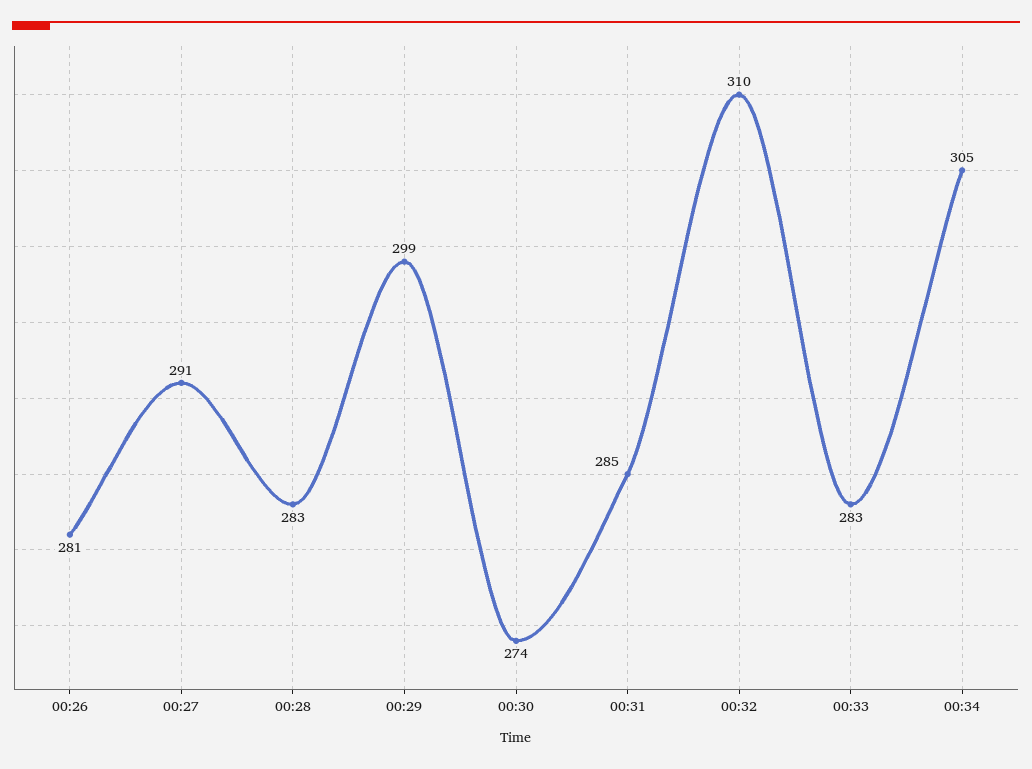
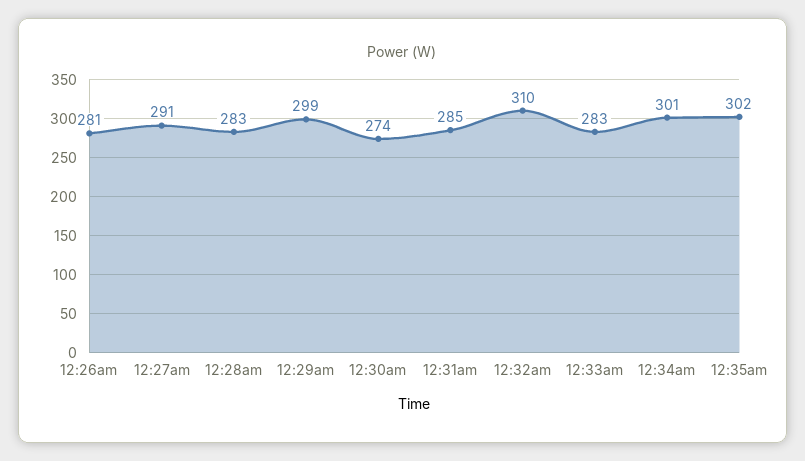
00:34: 305 -> 301
12:35am: none -> 302

